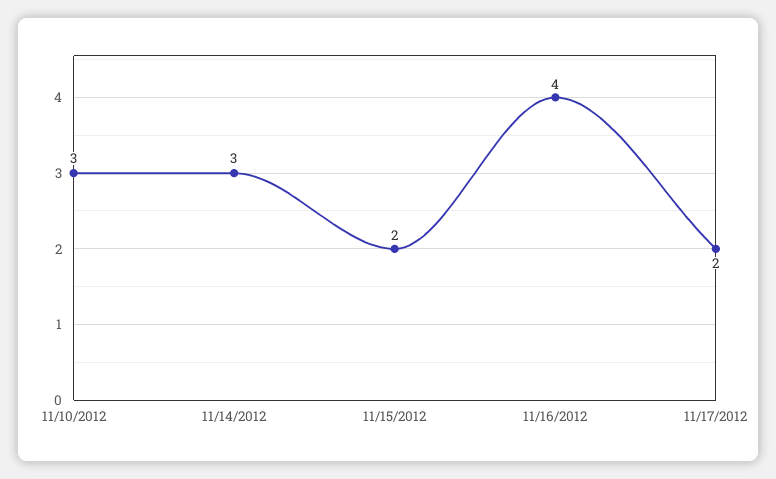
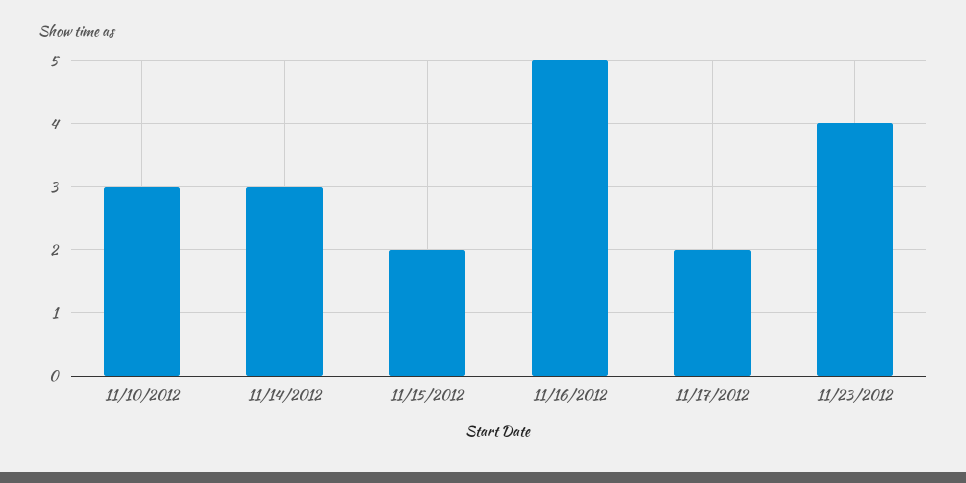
11/16/2012: 4 -> 5
11/23/2012: none -> 4

